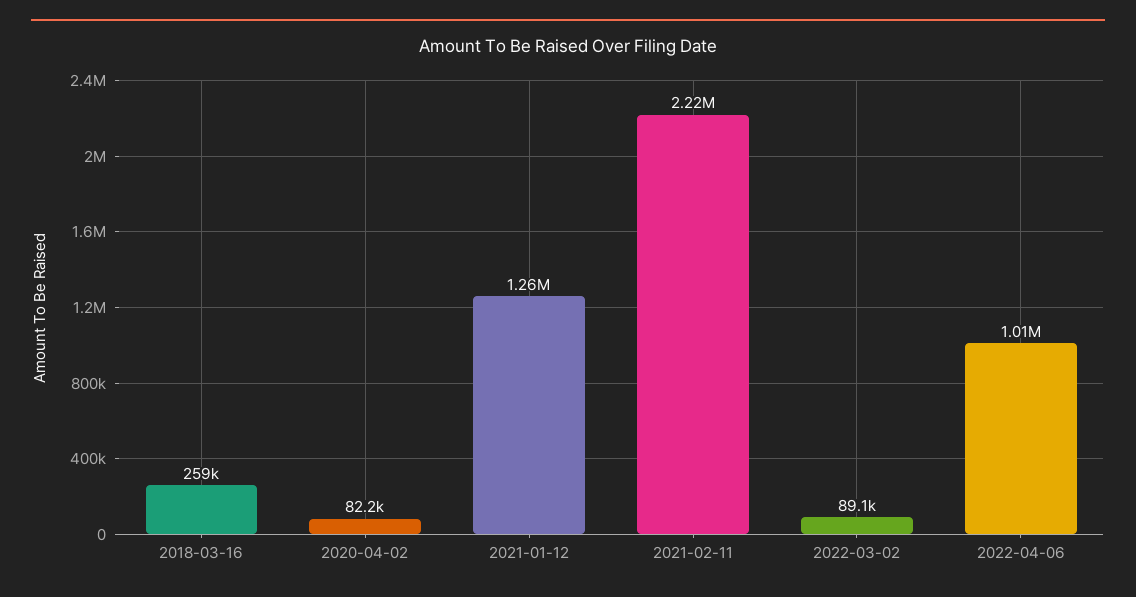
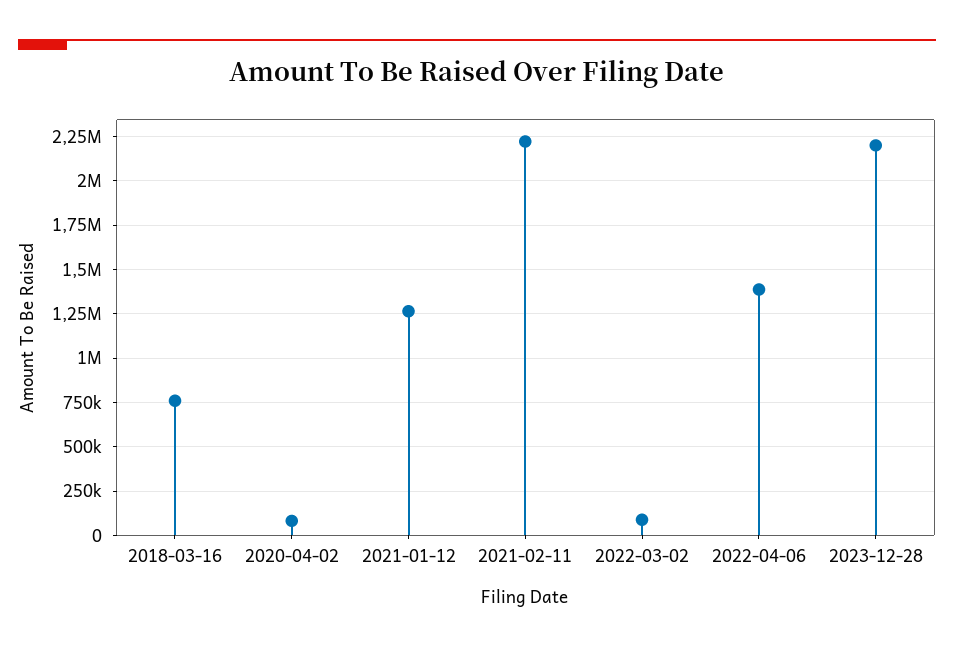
2018-03-16: 259000 -> 750000
2022-04-06: 1010000 -> 1400000
2023-12-28: none -> 2200000

